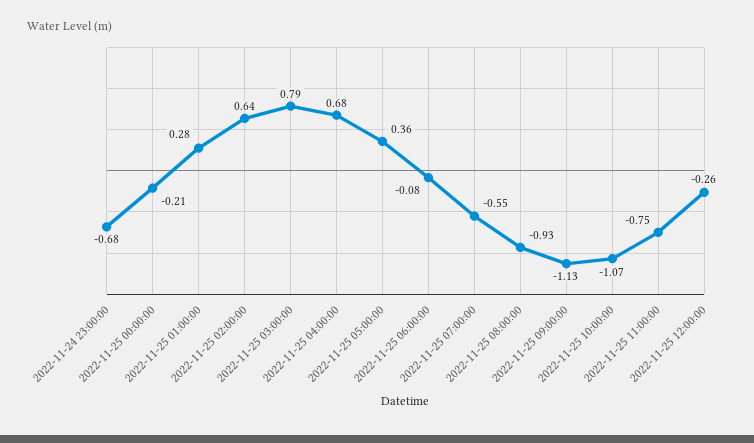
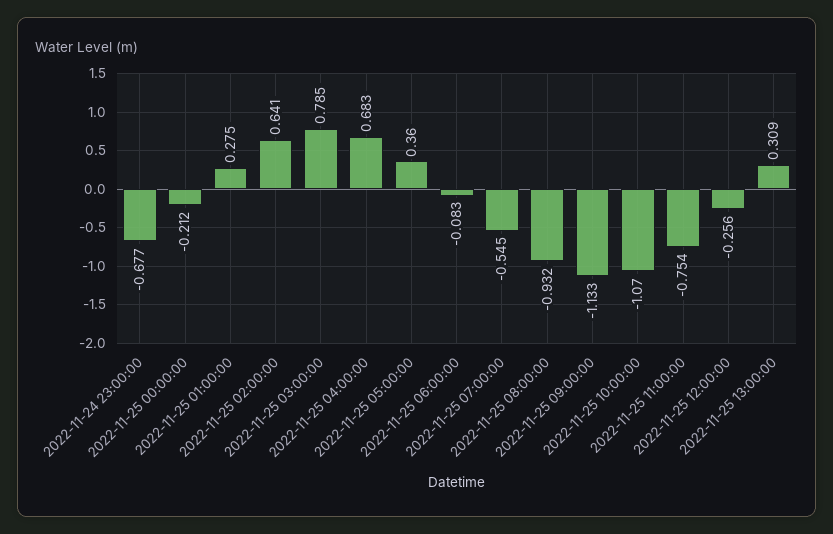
2022-11-25 13:00:00: none -> 0.309

